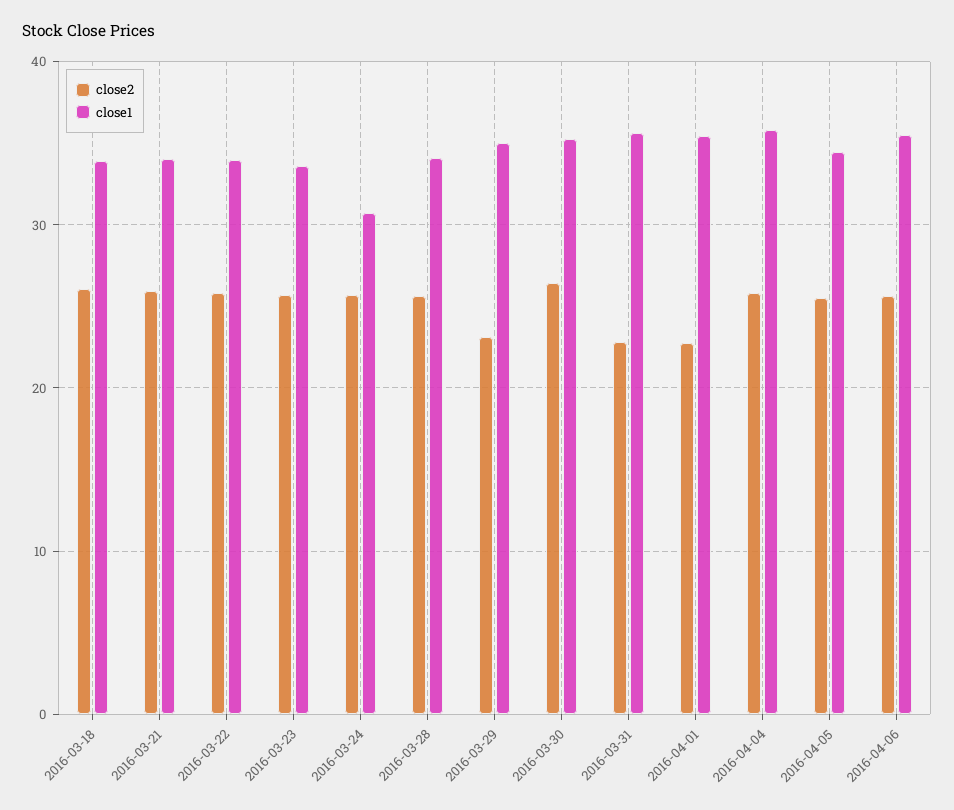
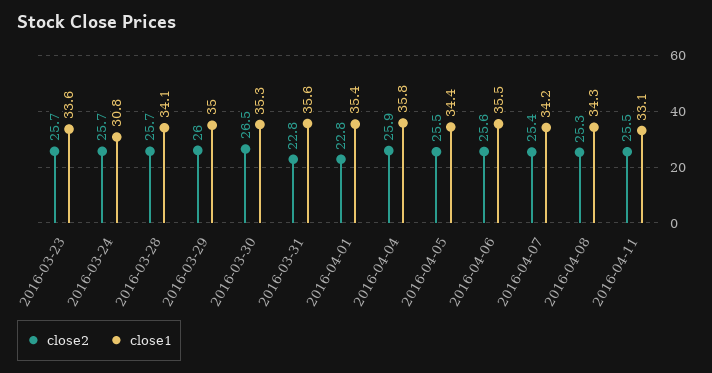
close2, 2016-03-18: 26 -> none
close1, 2016-03-18: 34 -> none
close2, 2016-03-21: 26 -> none
close1, 2016-03-21: 34 -> none
close2, 2016-03-22: 26 -> none
close1, 2016-03-22: 34 -> none
close2, 2016-03-29: 23 -> 26
close2, 2016-04-07: none -> 25.4
close1, 2016-04-07: none -> 34.2
close2, 2016-04-08: none -> 25.3
close1, 2016-04-08: none -> 34.3
close2, 2016-04-11: none -> 25.5
close1, 2016-04-11: none -> 33.1

